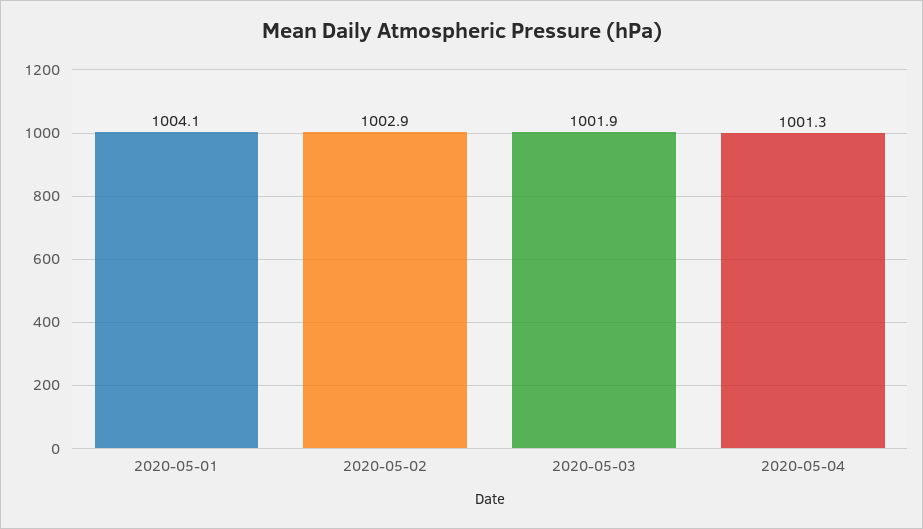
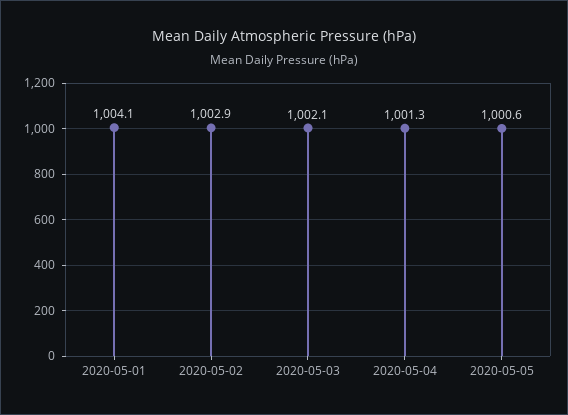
2020-05-03: 1001.9 -> 1002.1
2020-05-05: none -> 1000.6

